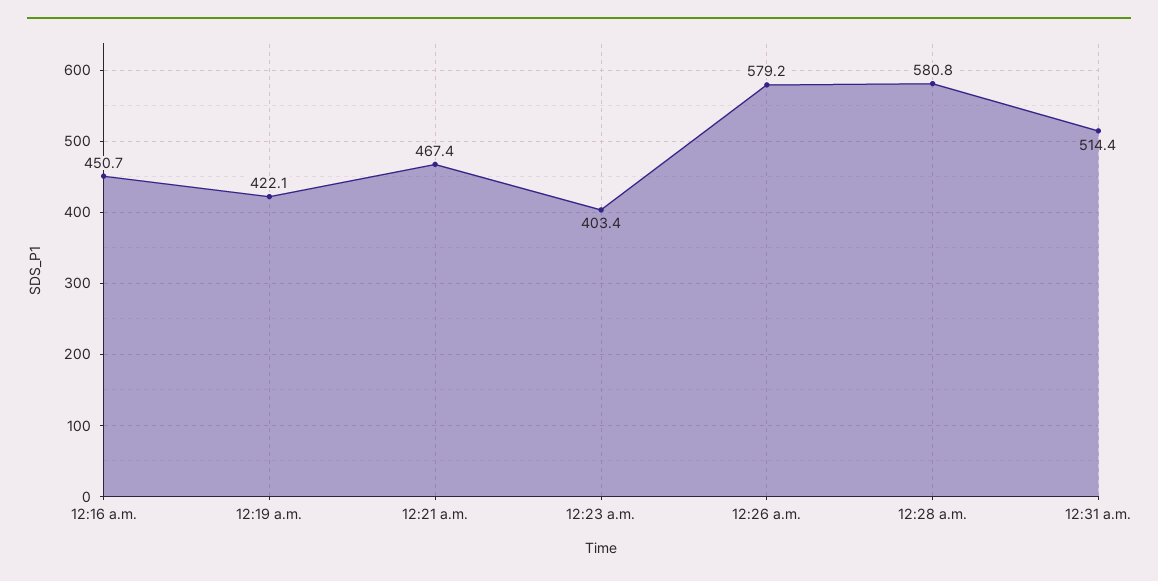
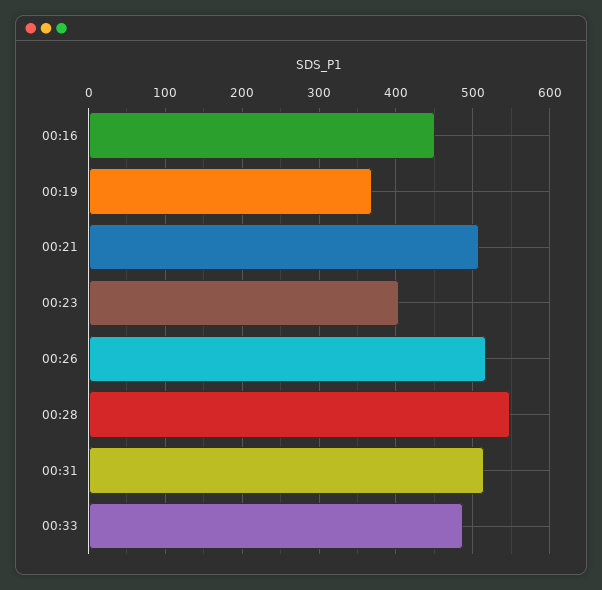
12:19 a.m.: 422.1 -> 370
12:21 a.m.: 467.4 -> 510
12:26 a.m.: 579.2 -> 520
12:28 a.m.: 580.8 -> 550
00:33: none -> 490

